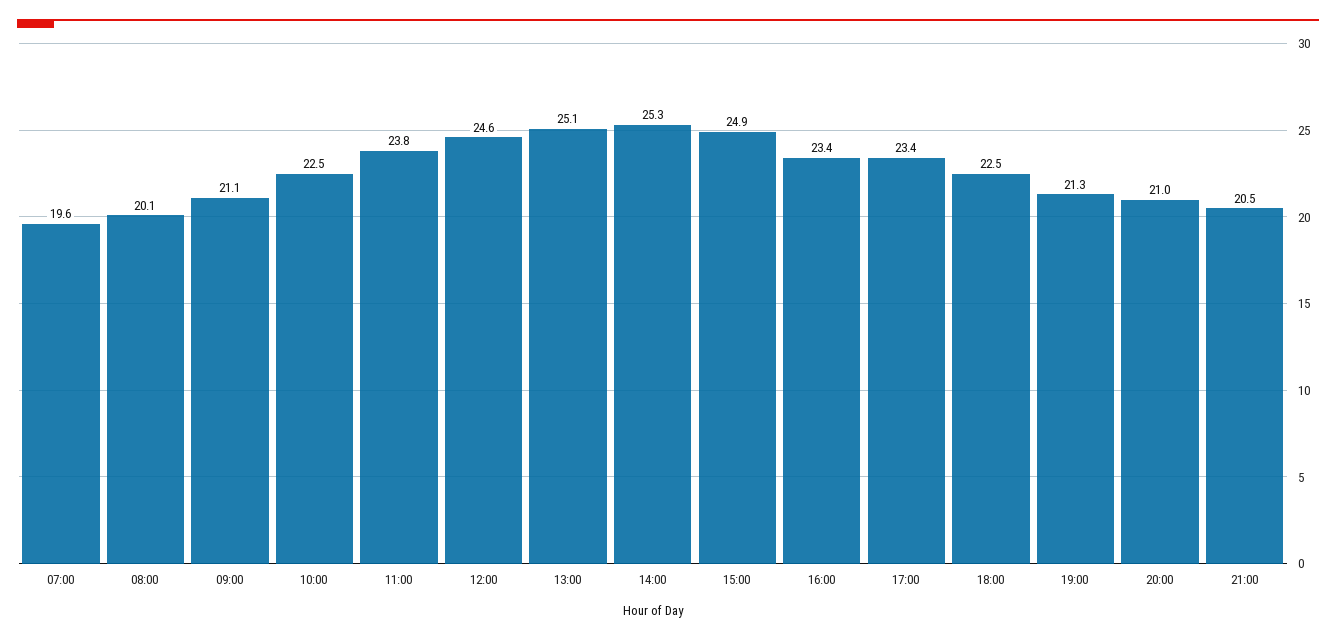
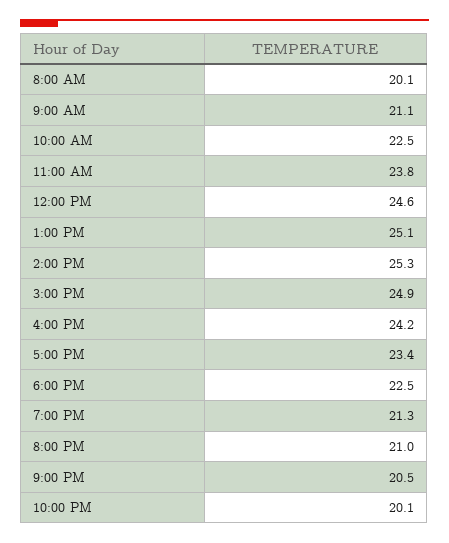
07:00: 19.6 -> none
16:00: 23.4 -> 24.2
10:00 PM: none -> 20.1

